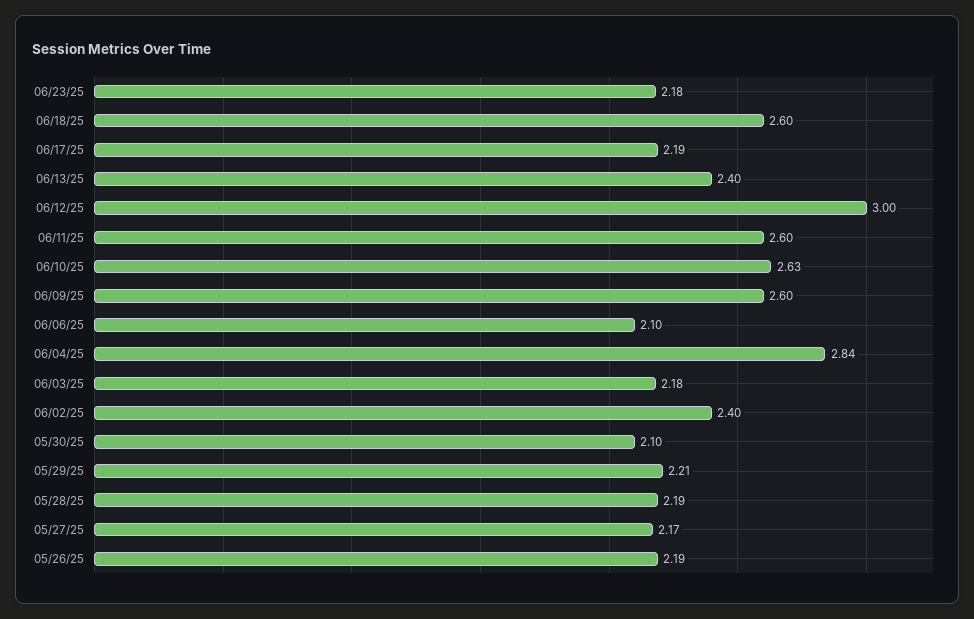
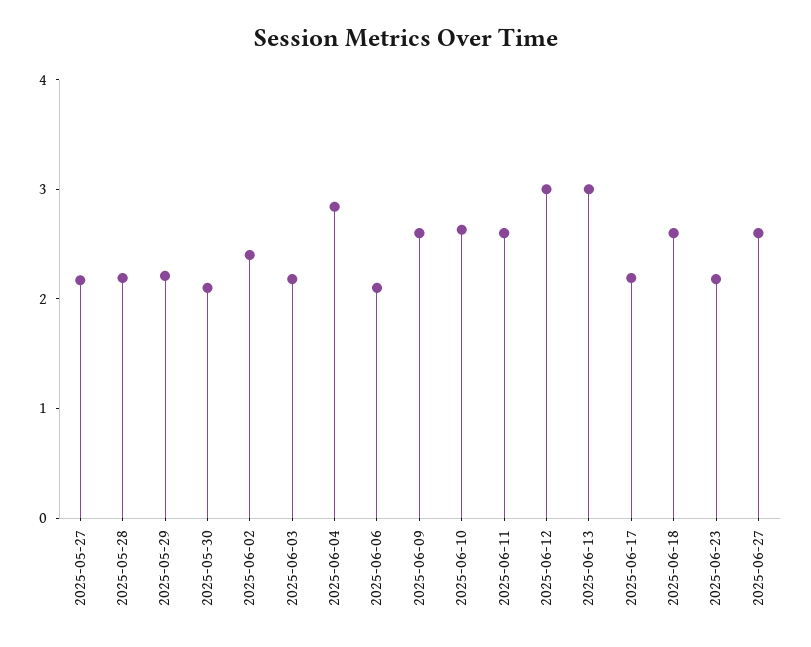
06/13/25: 2.4 -> 3
05/26/25: 2.19 -> none
2025-06-27: none -> 2.6

